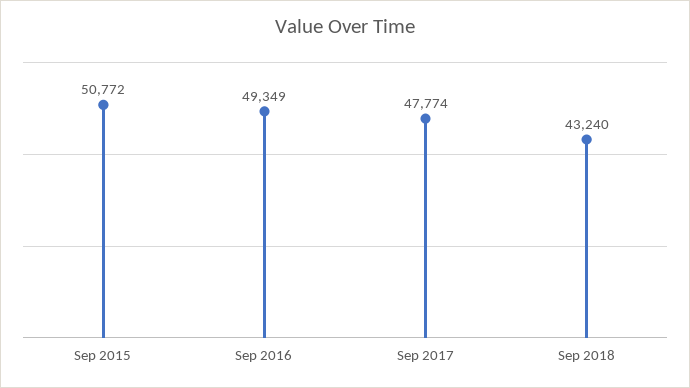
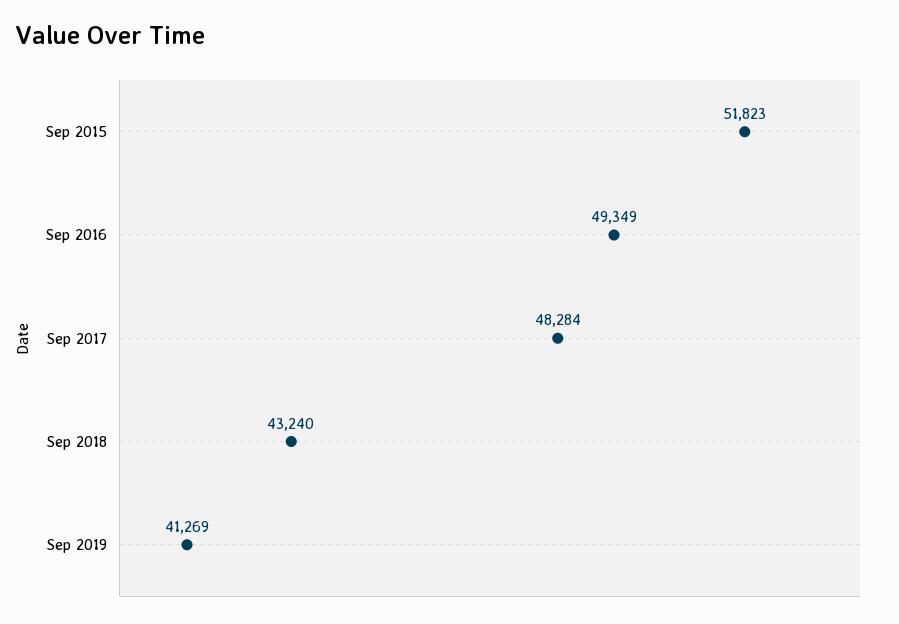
Sep 2015: 50772 -> 51823
Sep 2017: 47774 -> 48284
Sep 2019: none -> 41269

